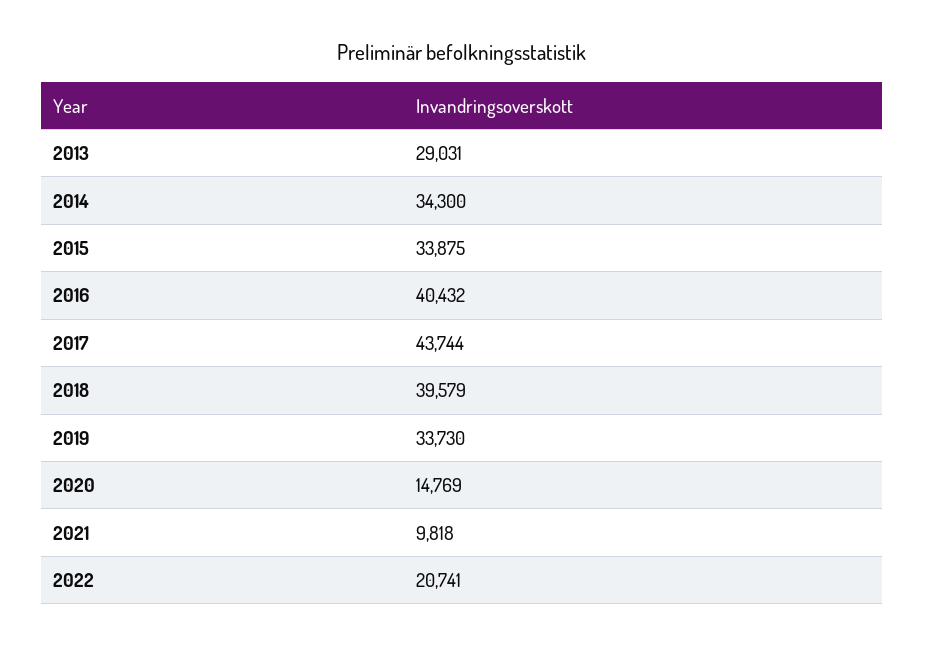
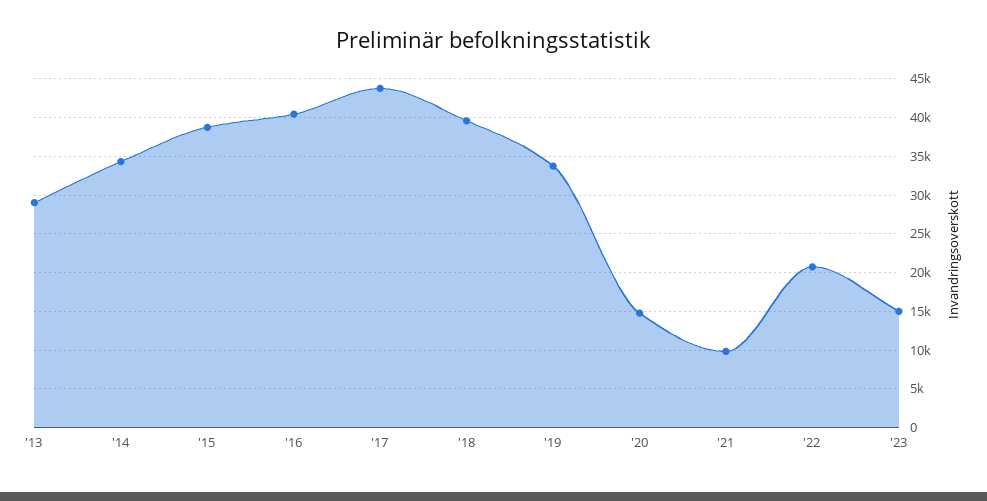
2015: 33875 -> 39000
'23: none -> 15000

